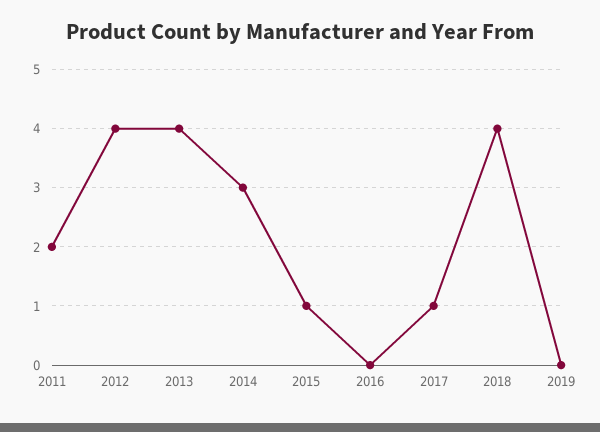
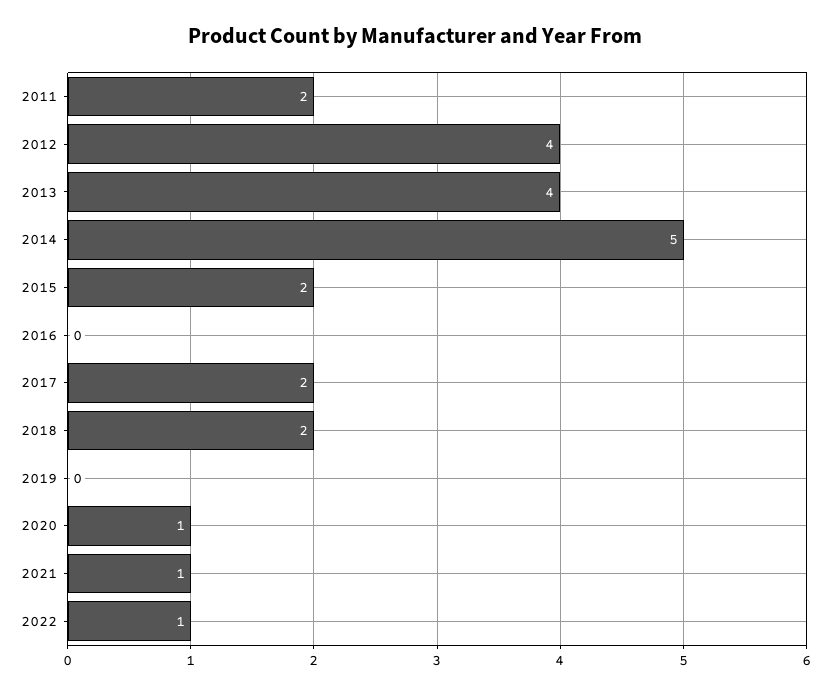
2014: 3 -> 5
2015: 1 -> 2
2017: 1 -> 2
2018: 4 -> 2
2020: none -> 1
2021: none -> 1
2022: none -> 1

